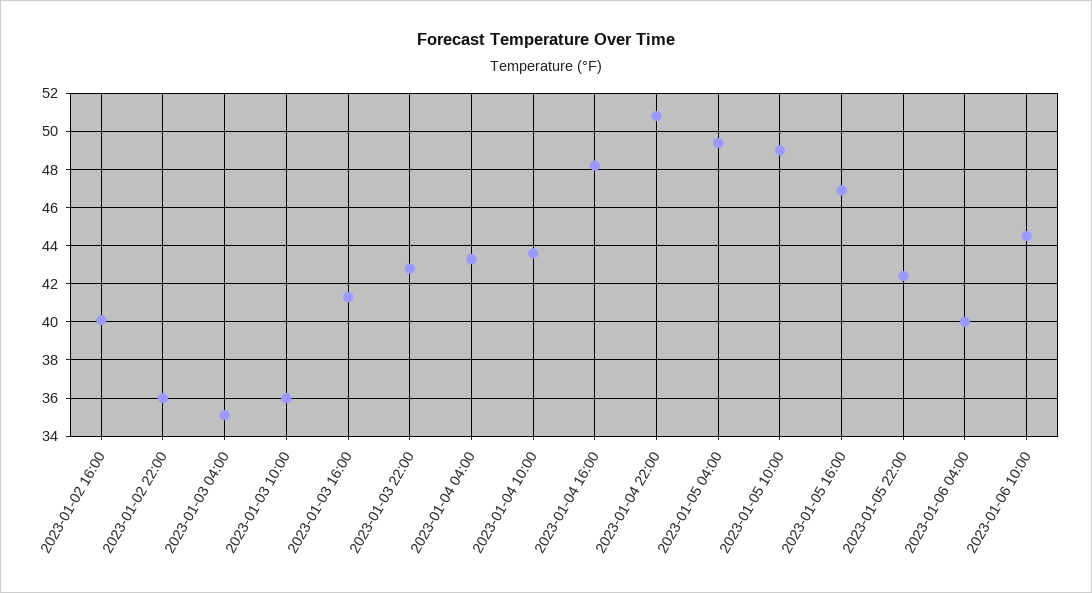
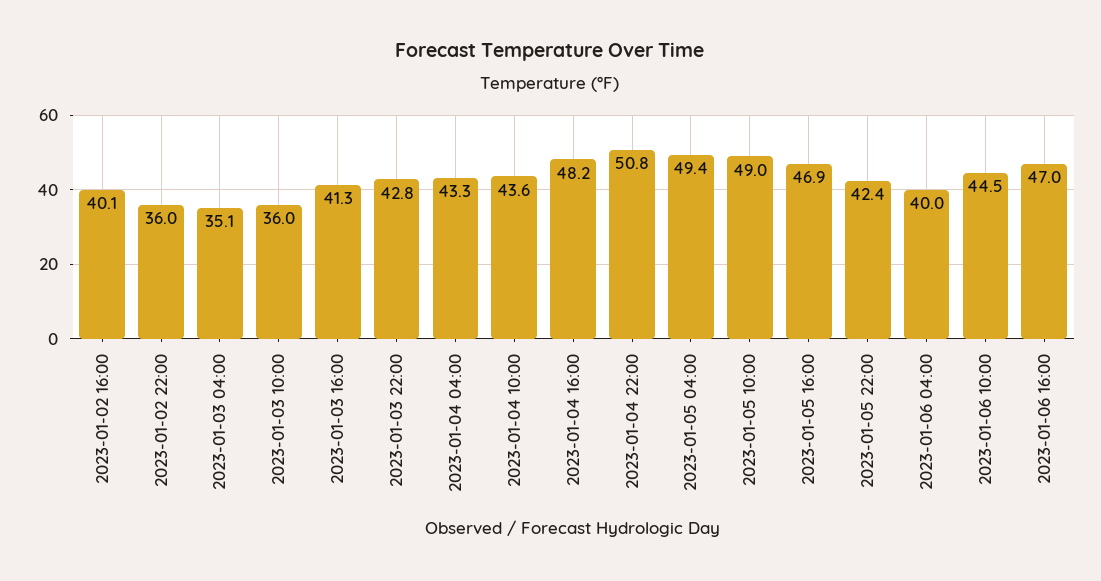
2023-01-06 16:00: none -> 47

